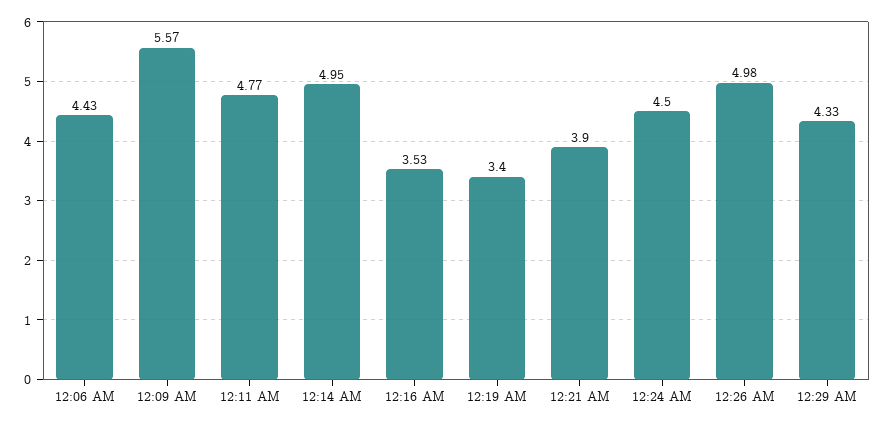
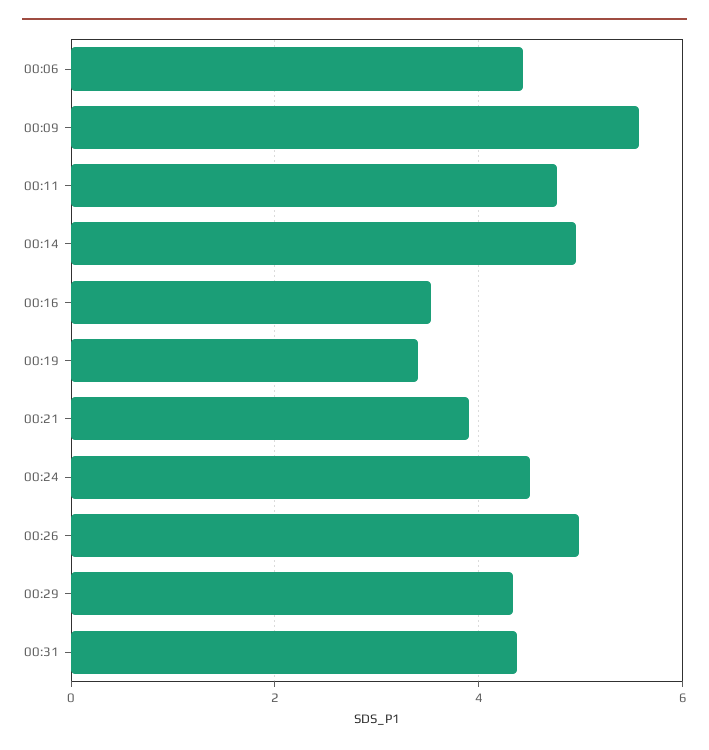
00:31: none -> 4.4

